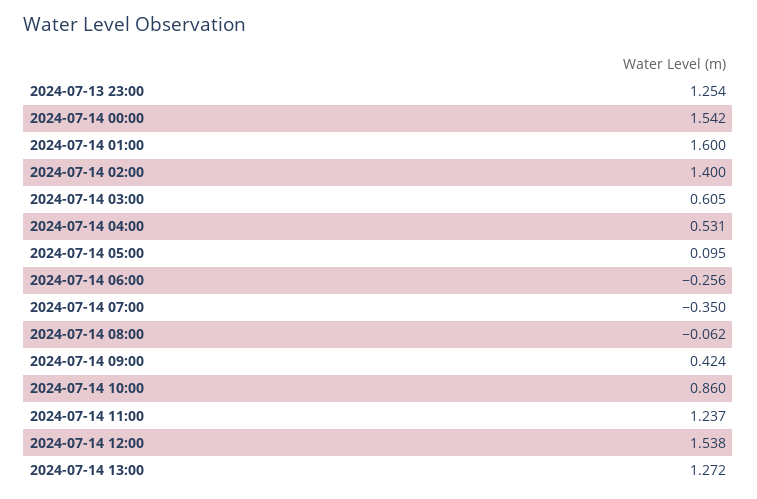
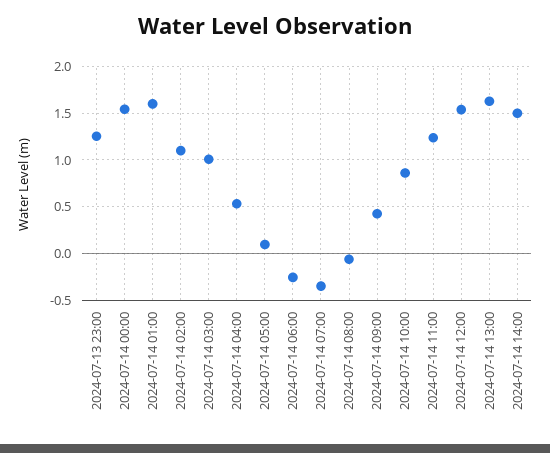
2024-07-14 02:00: 1.4 -> 1.1
2024-07-14 03:00: 0.605 -> 1
2024-07-14 13:00: 1.272 -> 1.6
2024-07-14 14:00: none -> 1.5

